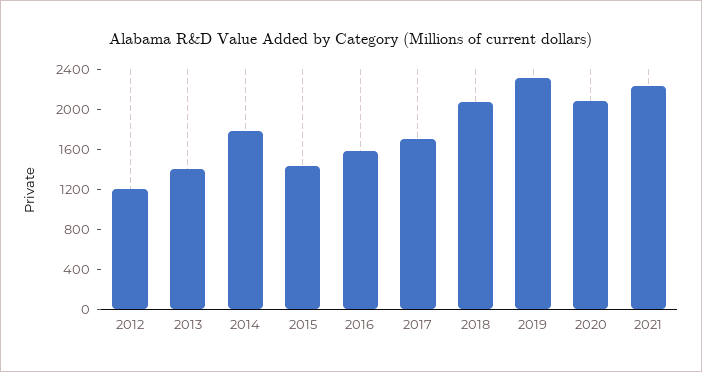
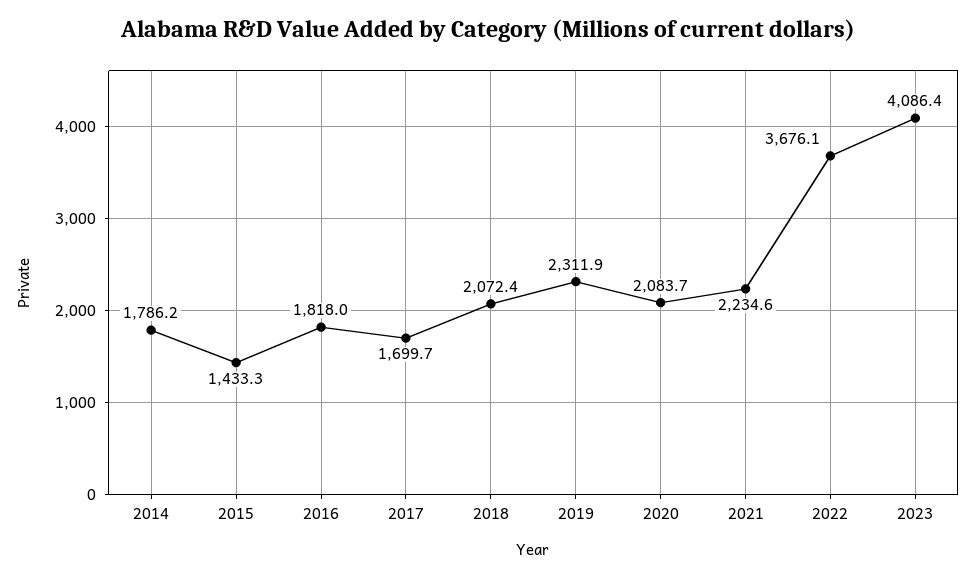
2012: 1200 -> none
2013: 1400 -> none
2016: 1600 -> 1818
2022: none -> 3676.1
2023: none -> 4086.4

